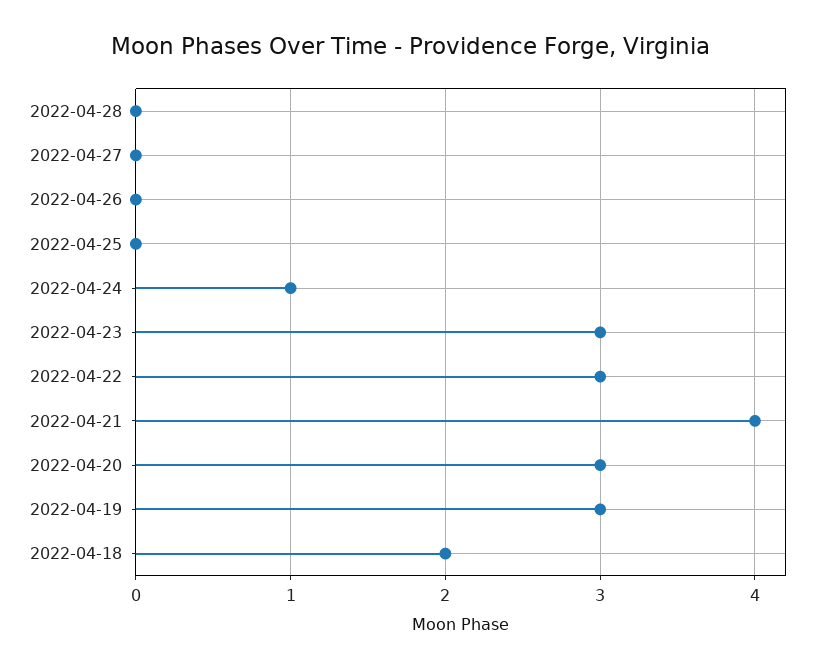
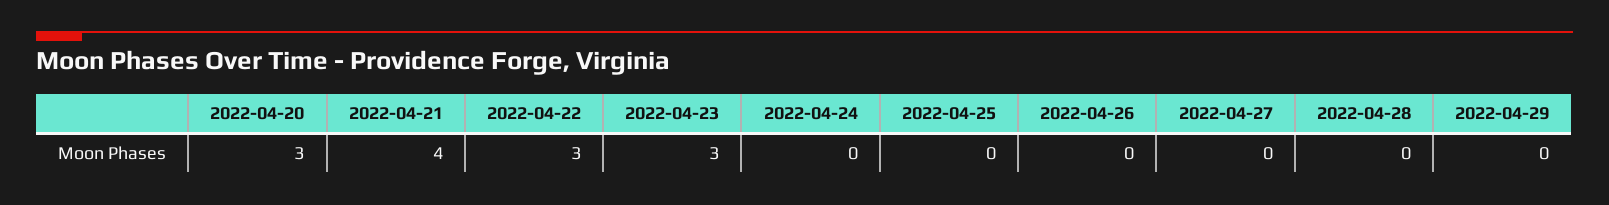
2022-04-24: 1 -> 0
2022-04-19: 3 -> none
2022-04-18: 2 -> none
2022-04-29: none -> 0

